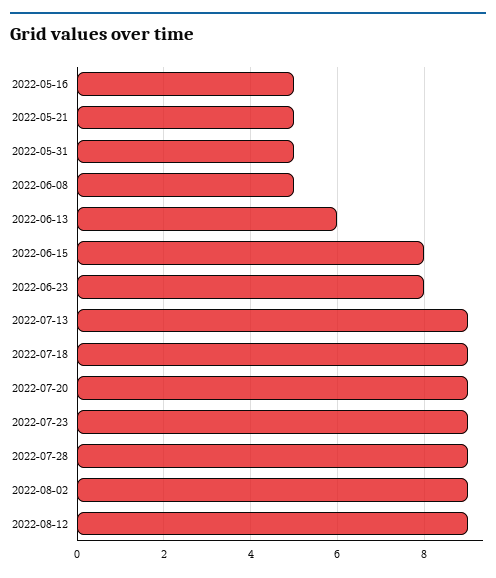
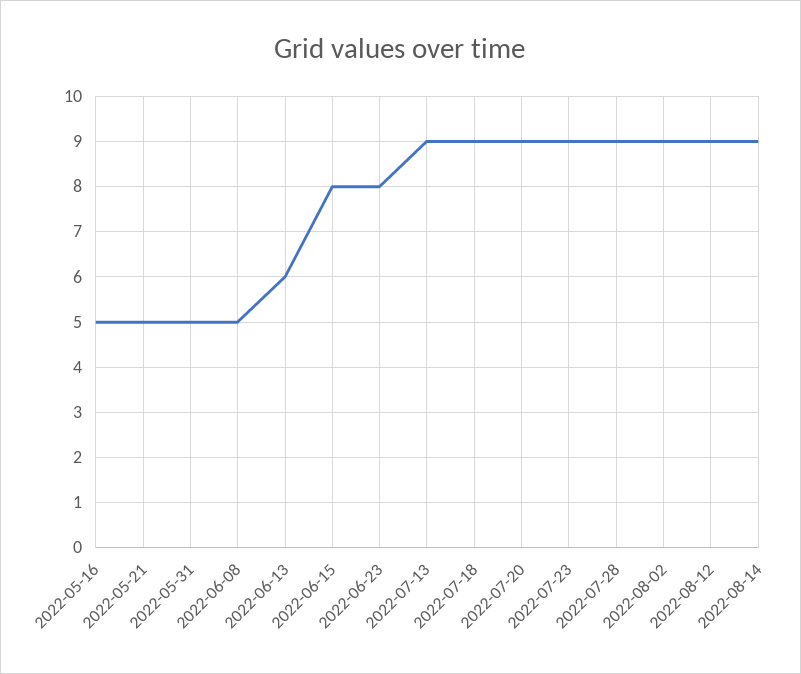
2022-08-14: none -> 9

